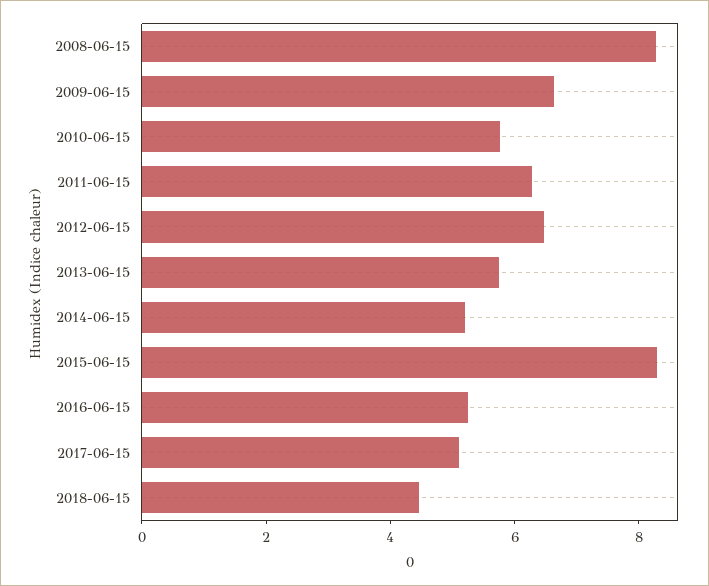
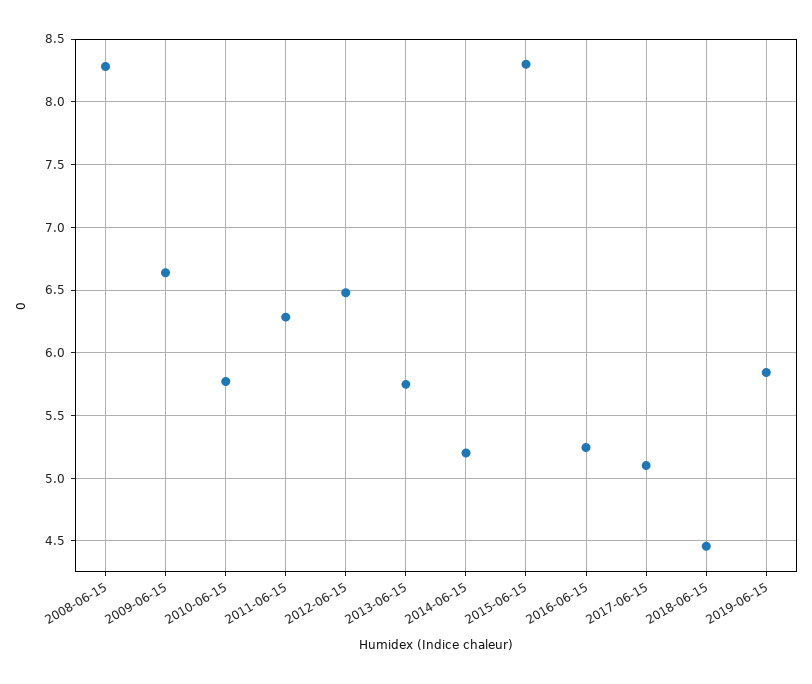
2019-06-15: none -> 5.85

